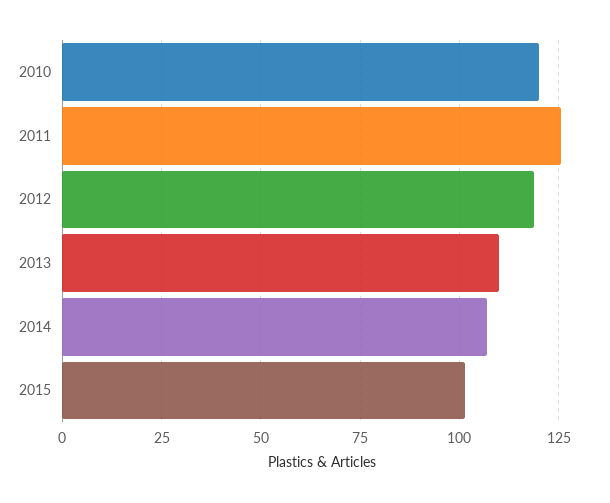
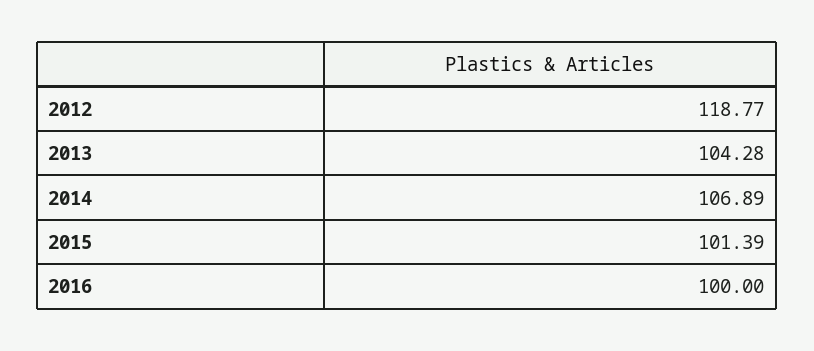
2010: 120 -> none
2011: 125 -> none
2013: 110 -> 104.28
2016: none -> 100

